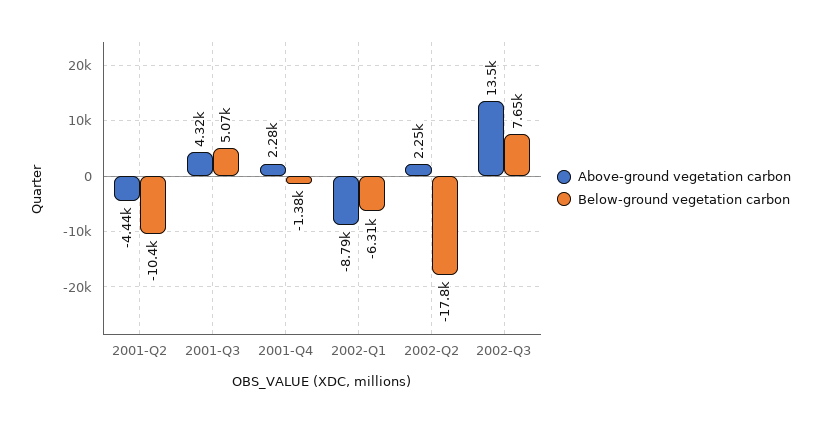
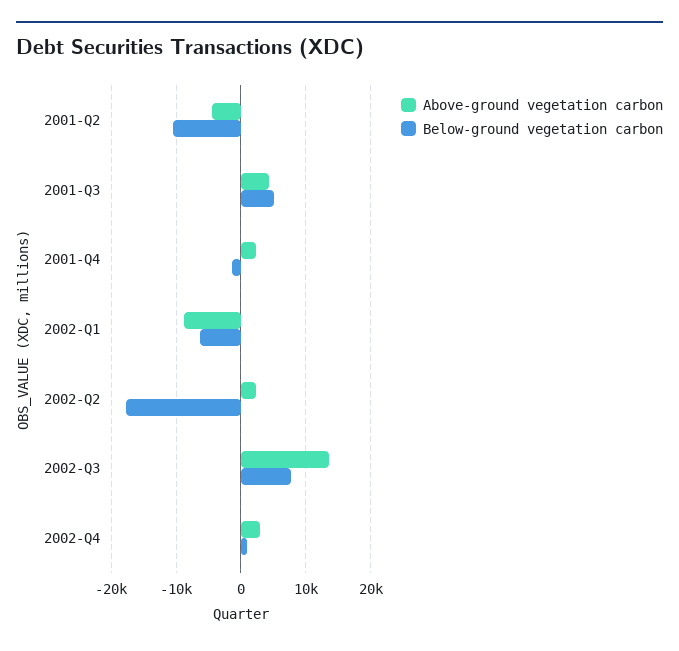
Above-ground vegetation carbon, 2002-Q4: none -> 3000
Below-ground vegetation carbon, 2002-Q4: none -> 1000

